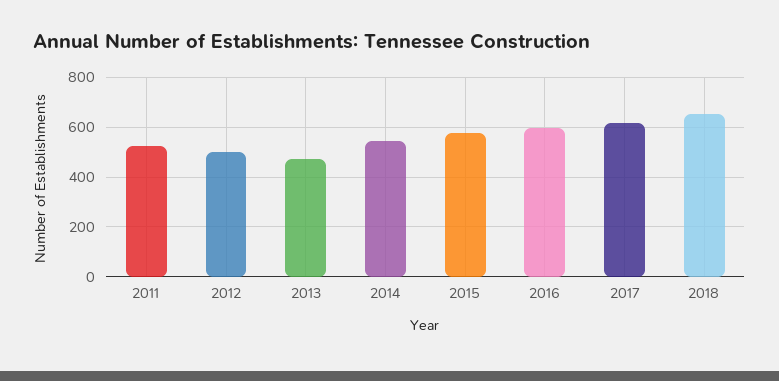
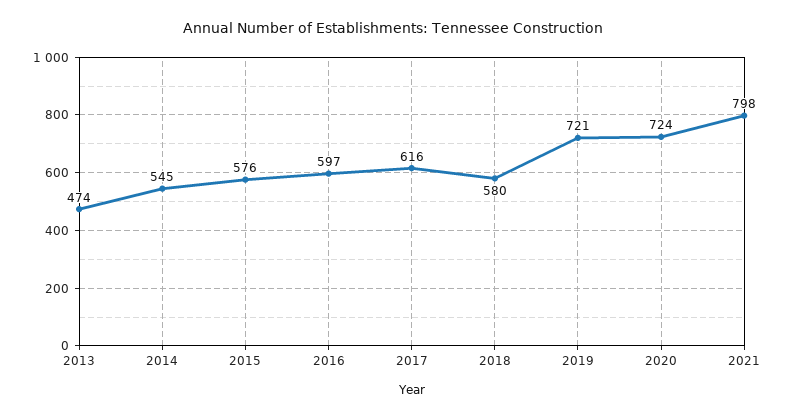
2011: 525 -> none
2012: 500 -> none
2018: 650 -> 580
2019: none -> 721
2020: none -> 724
2021: none -> 798

